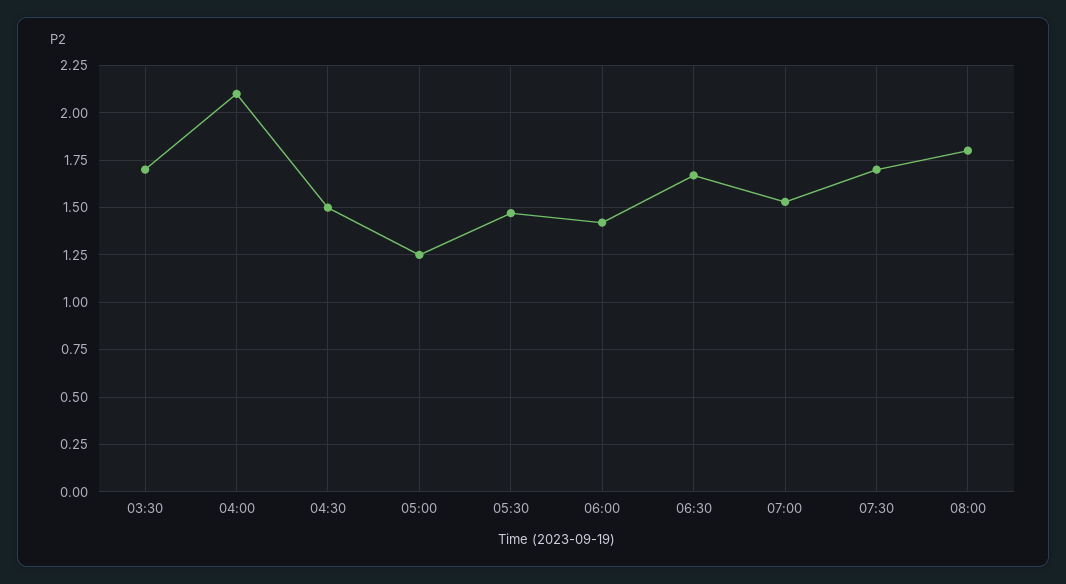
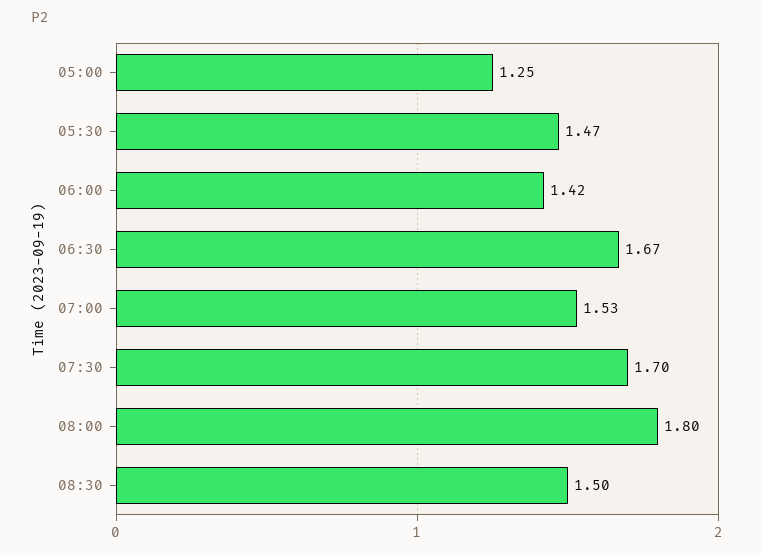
03:30: 1.7 -> none
04:00: 2.1 -> none
04:30: 1.5 -> none
08:30: none -> 1.5

